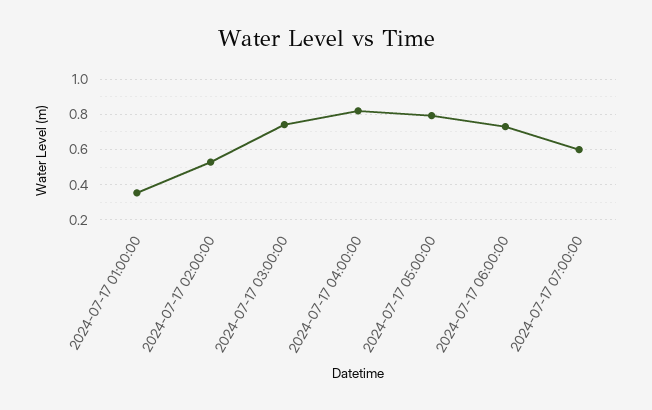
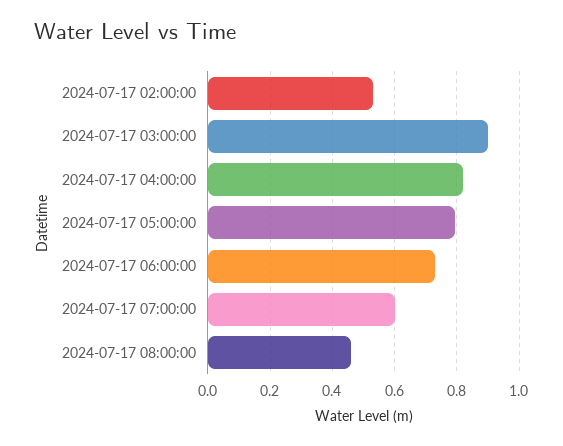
2024-07-17 01:00:00: 0.35 -> none
2024-07-17 03:00:00: 0.75 -> 0.9
2024-07-17 08:00:00: none -> 0.46

